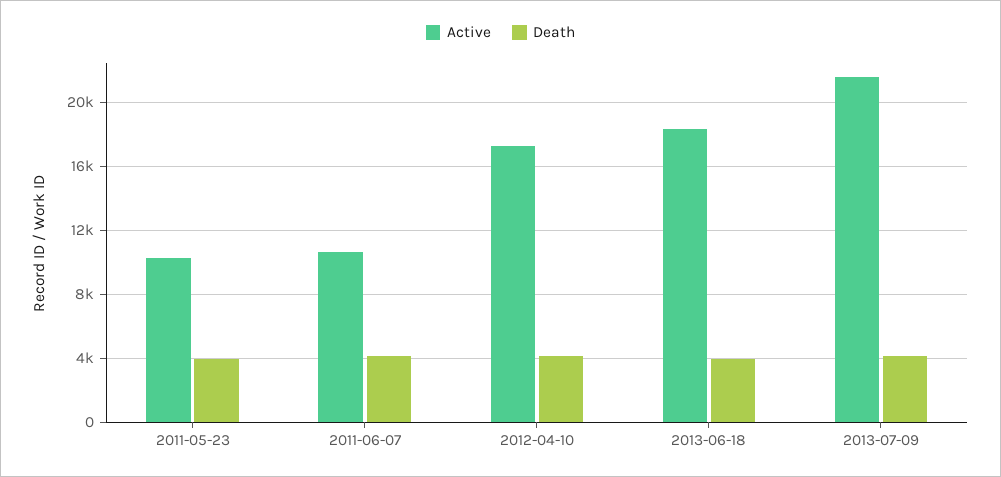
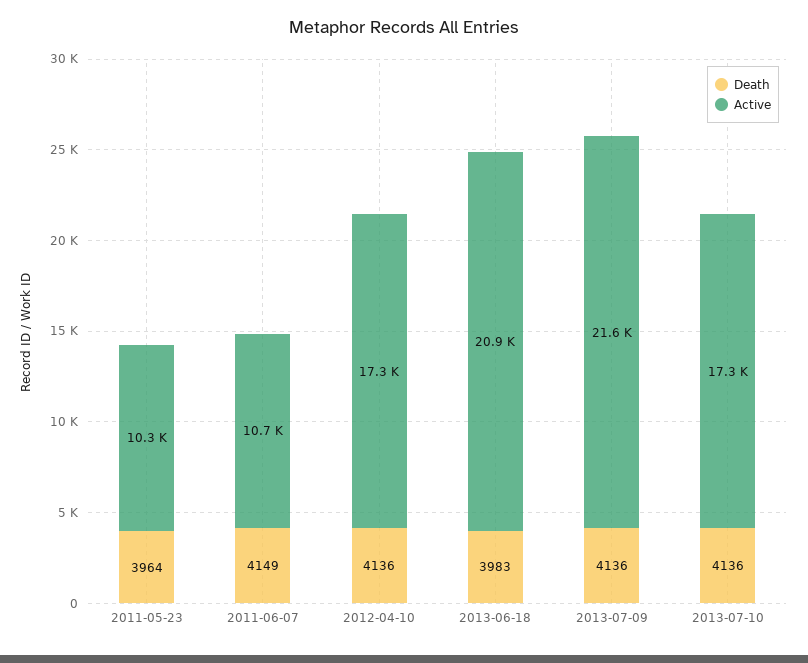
Active, 2013-06-18: 18500 -> 20900
Death, 2013-07-10: none -> 4136
Active, 2013-07-10: none -> 17300

